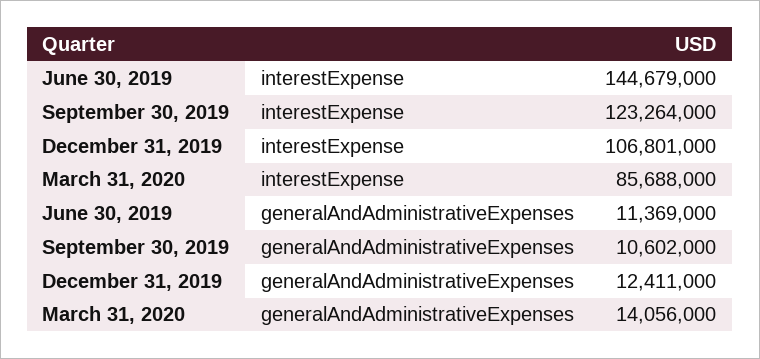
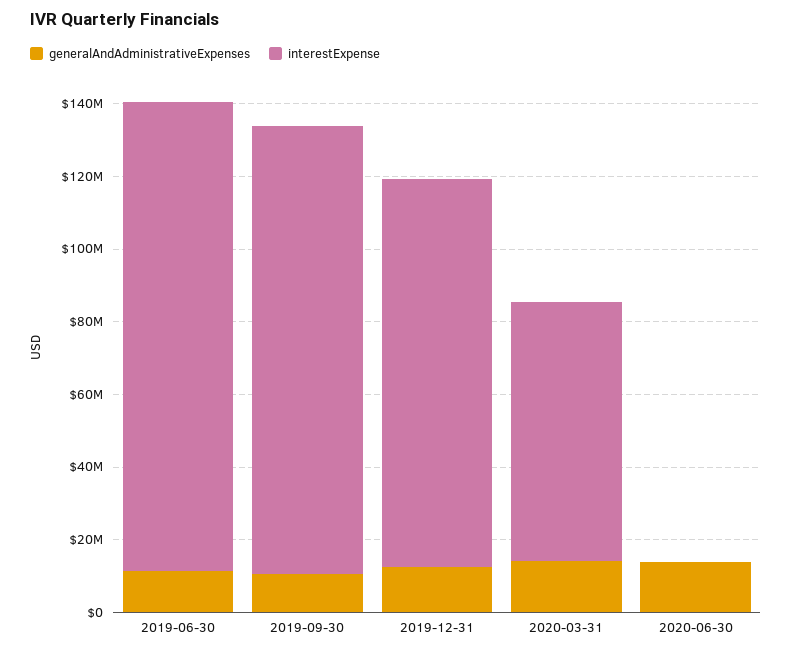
interestExpense, June 30, 2019: 144679000 -> 130000000
interestExpense, March 31, 2020: 85688000 -> 70000000
generalAndAdministrativeExpenses, 2020-06-30: none -> 15000000
interestExpense, 2020-06-30: none -> 0

